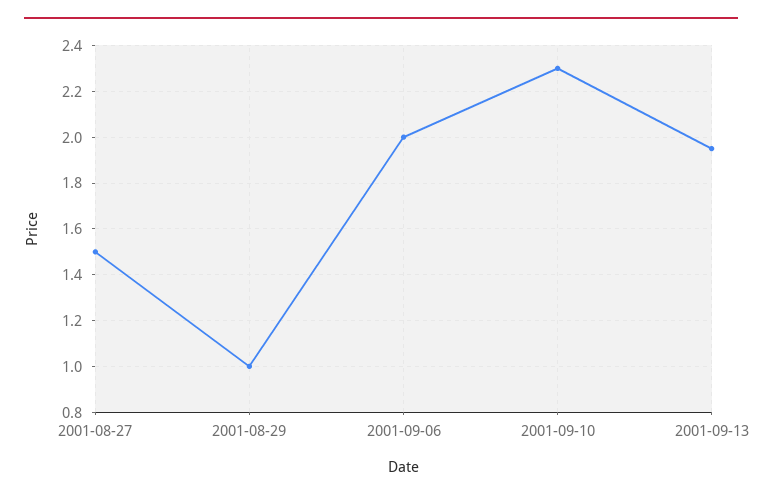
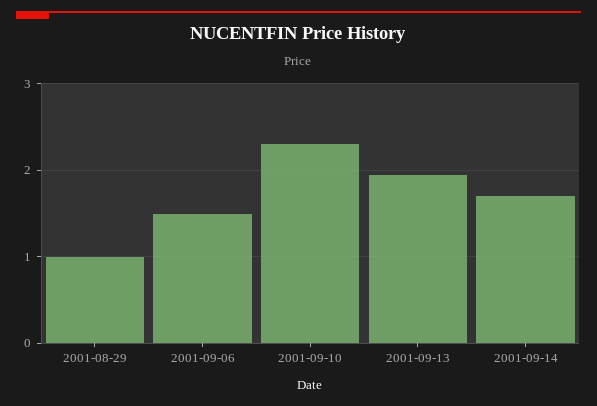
2001-08-27: 1.5 -> none
2001-09-06: 2 -> 1.5
2001-09-14: none -> 1.7

